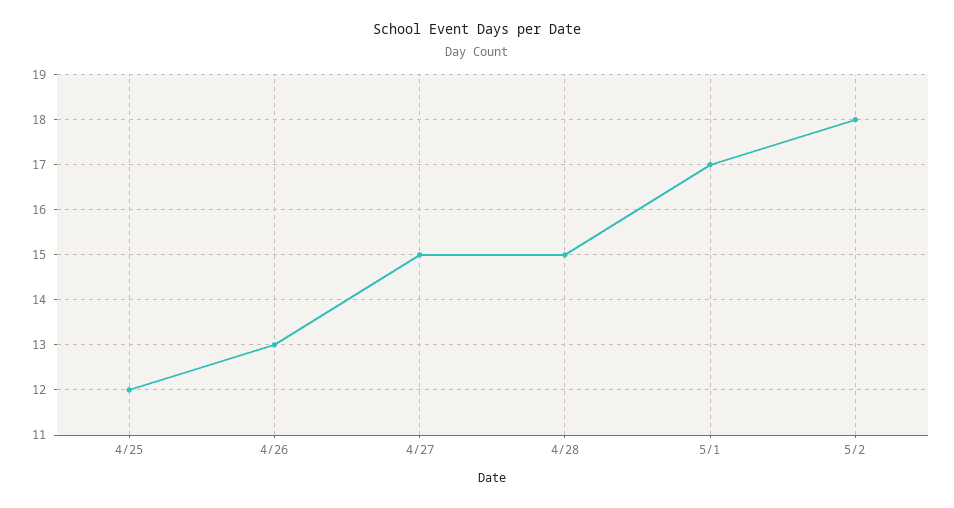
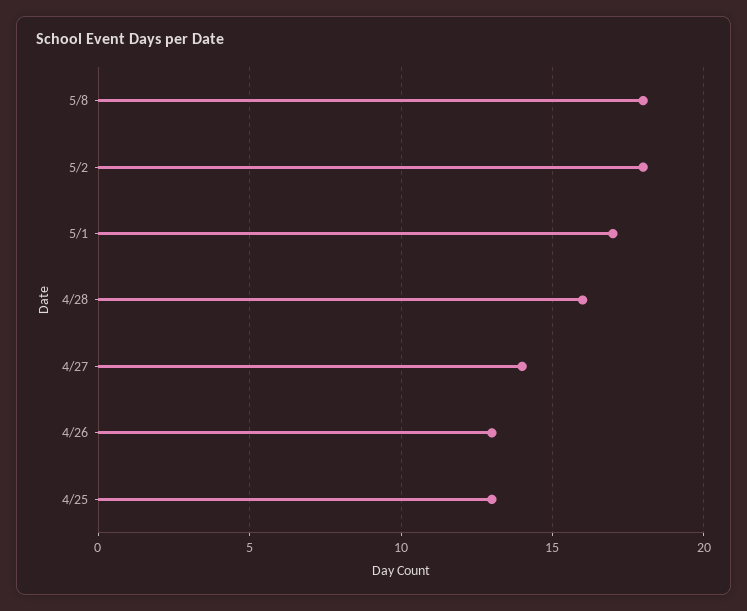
4/25: 12 -> 13
4/27: 15 -> 14
4/28: 15 -> 16
5/8: none -> 18

